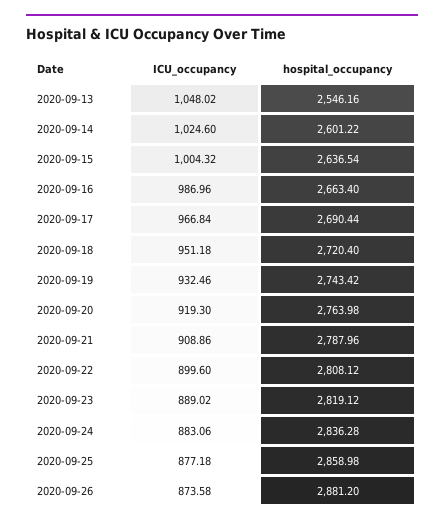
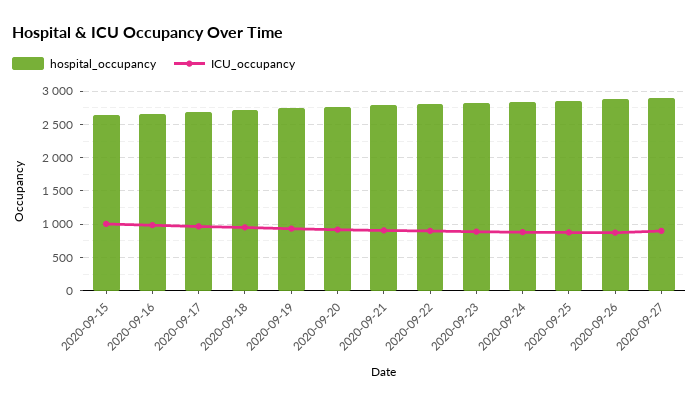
ICU_occupancy, 2020-09-13: 1048.02 -> none
hospital_occupancy, 2020-09-13: 2546.16 -> none
ICU_occupancy, 2020-09-14: 1024.6 -> none
hospital_occupancy, 2020-09-14: 2601.22 -> none
hospital_occupancy, 2020-09-27: none -> 2900
ICU_occupancy, 2020-09-27: none -> 900

